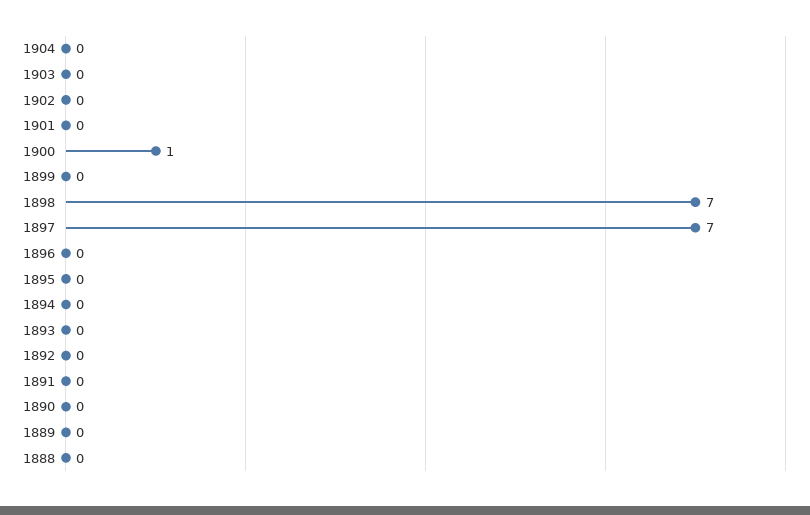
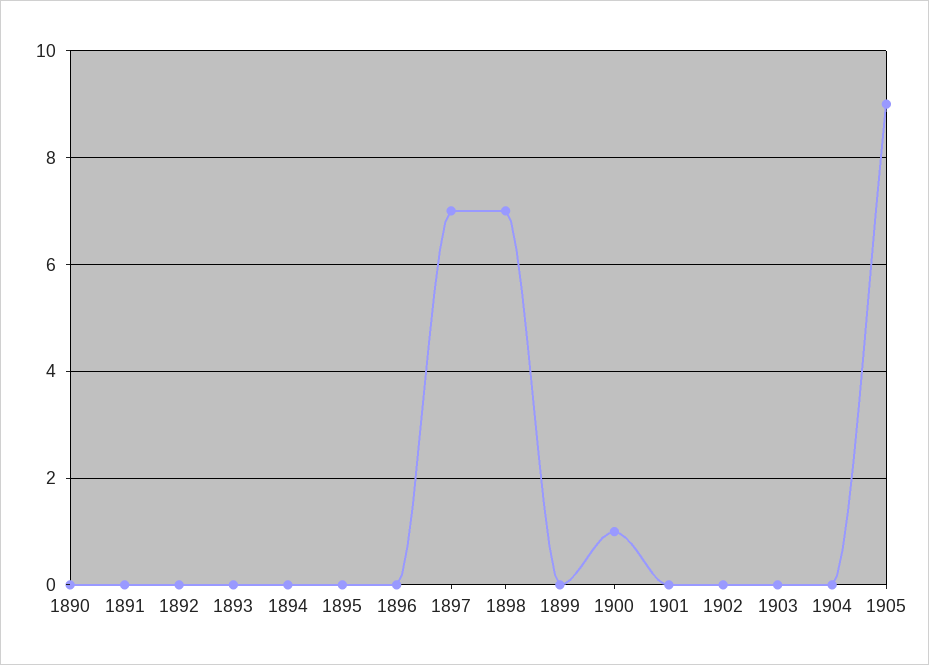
1889: 0 -> none
1888: 0 -> none
1905: none -> 9

